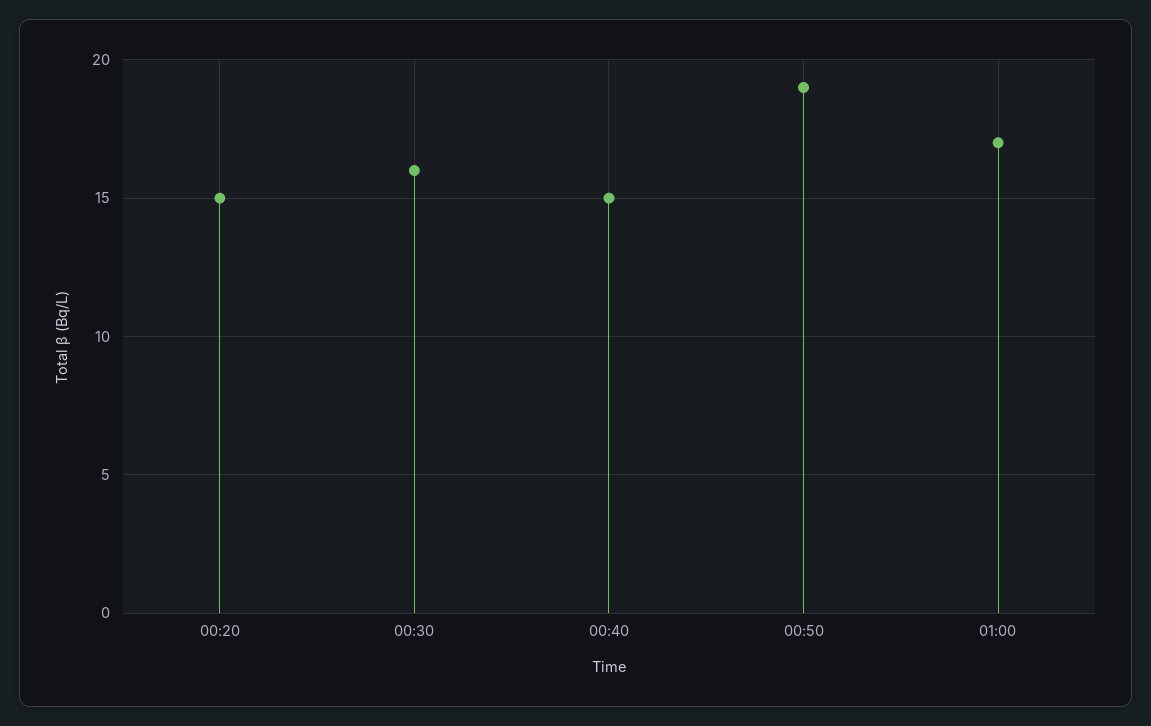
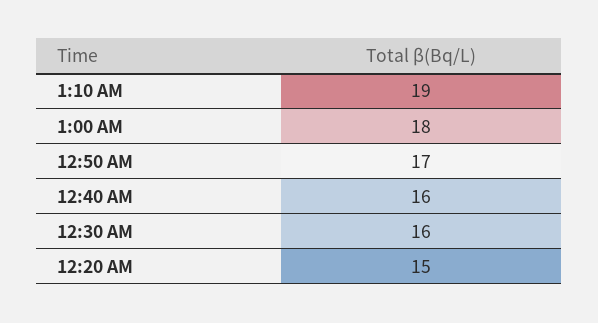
00:40: 15 -> 16
00:50: 19 -> 17
01:00: 17 -> 18
1:10 AM: none -> 19

